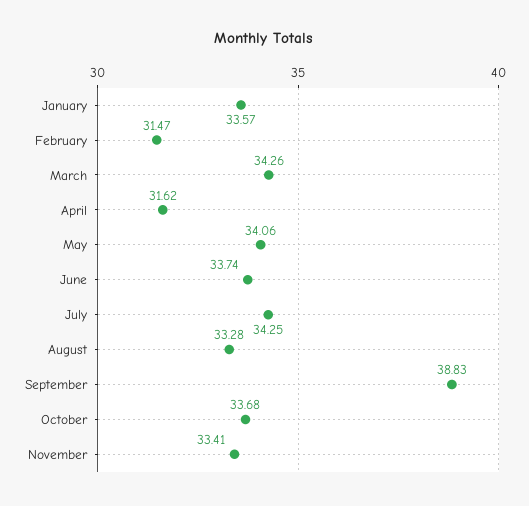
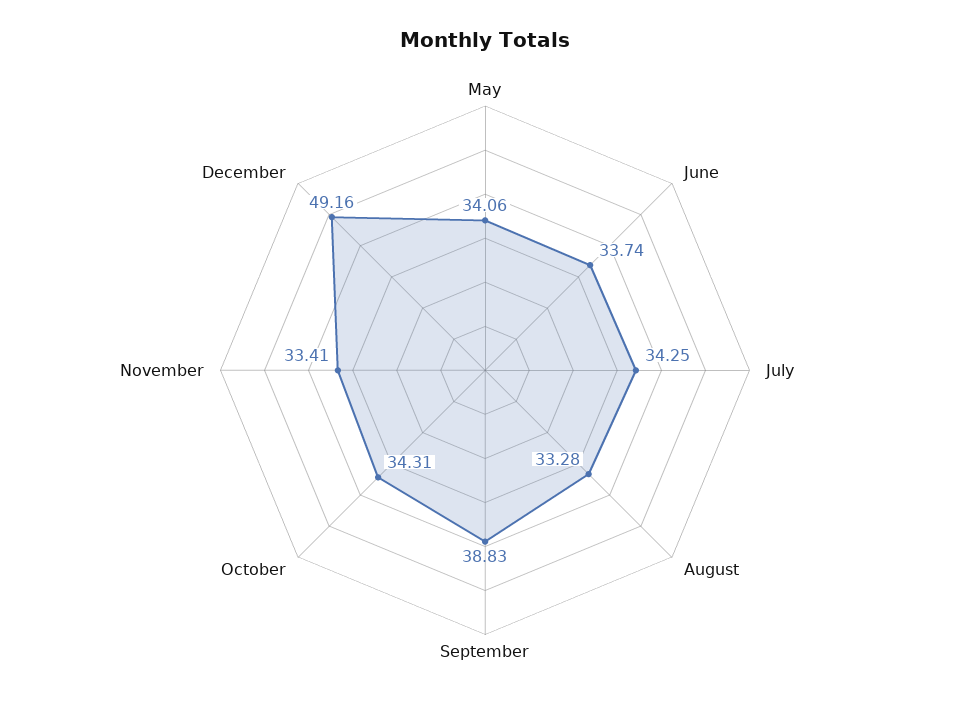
January: 33.57 -> none
February: 31.47 -> none
March: 34.26 -> none
April: 31.62 -> none
October: 33.68 -> 34.31
December: none -> 49.16

